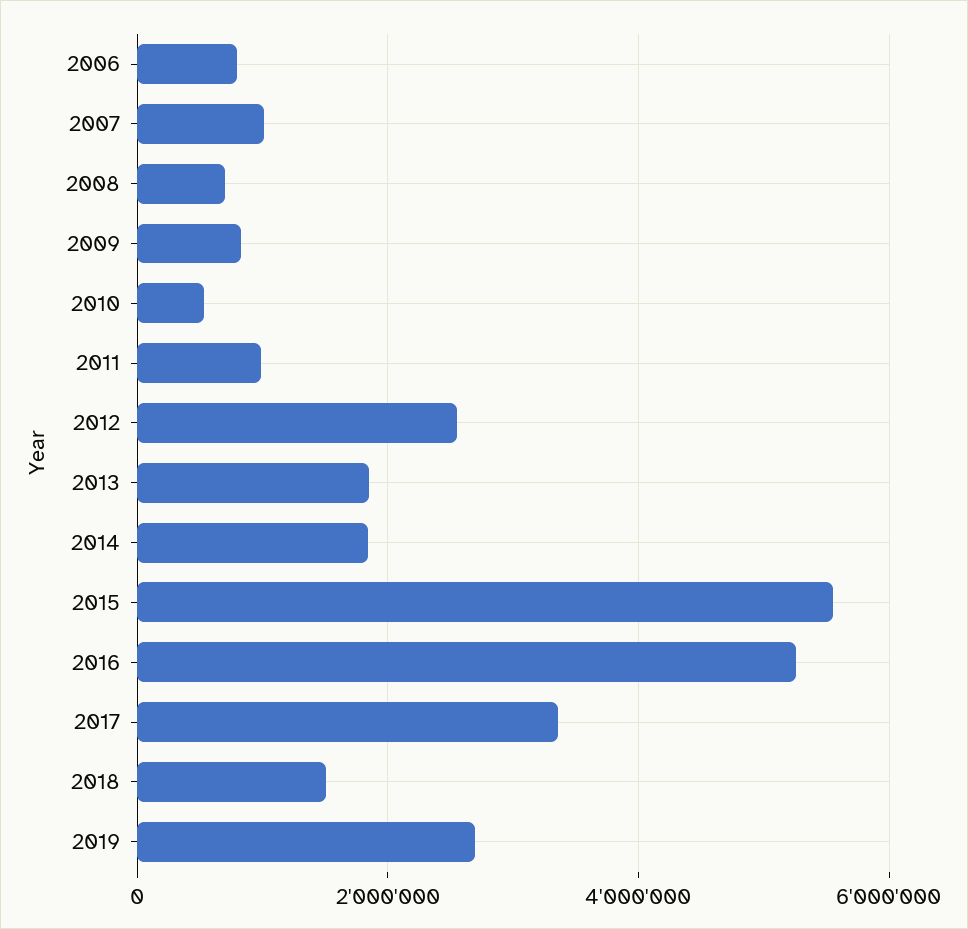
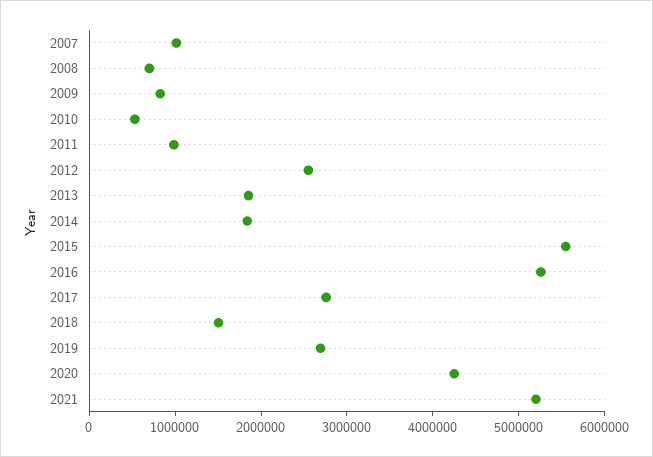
2006: 800000 -> none
2017: 3400000 -> 2800000
2020: none -> 4200000
2021: none -> 5200000

